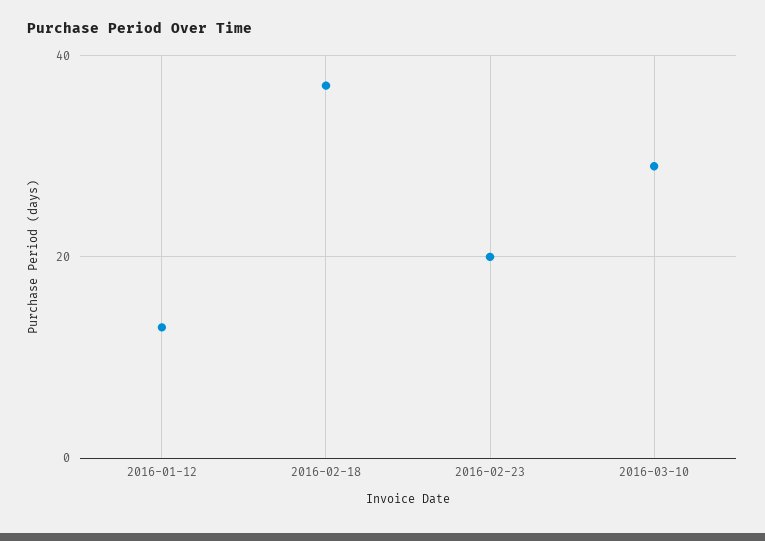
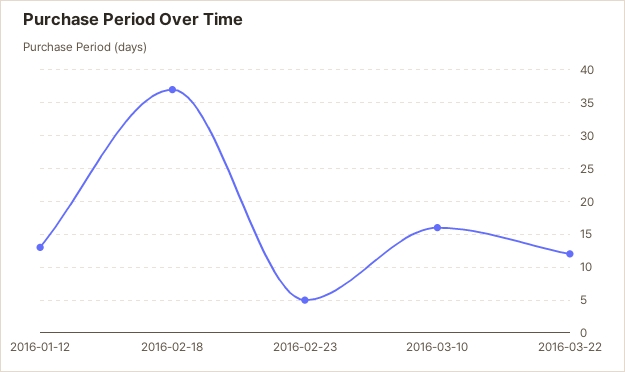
2016-02-23: 20 -> 5
2016-03-10: 30 -> 16
2016-03-22: none -> 12

